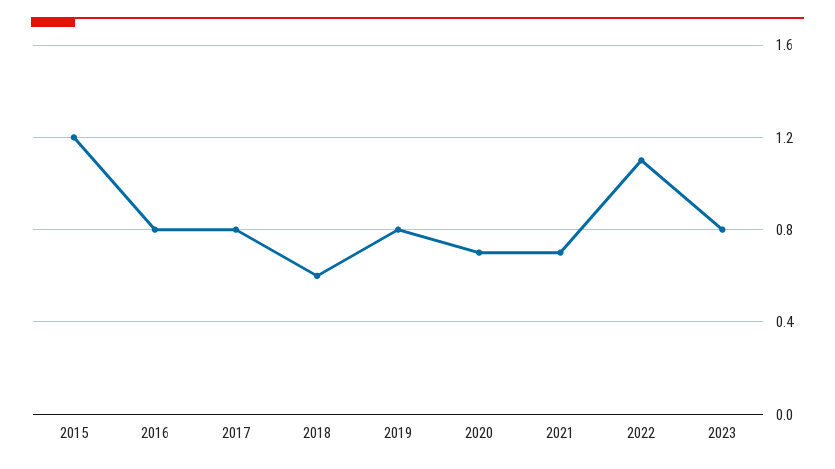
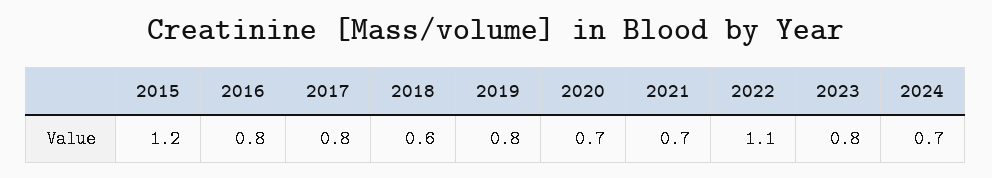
2024: none -> 0.7

